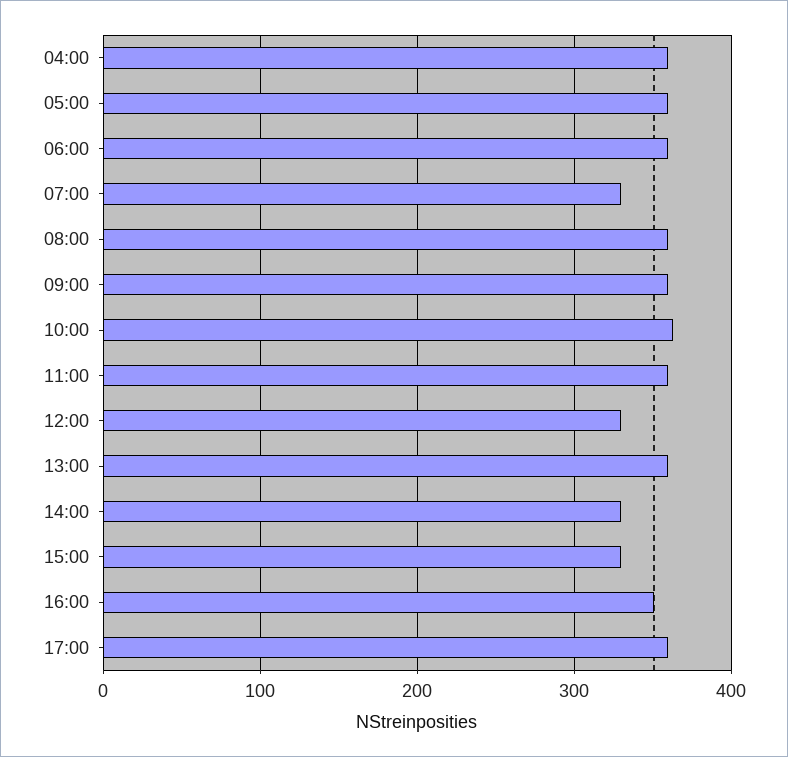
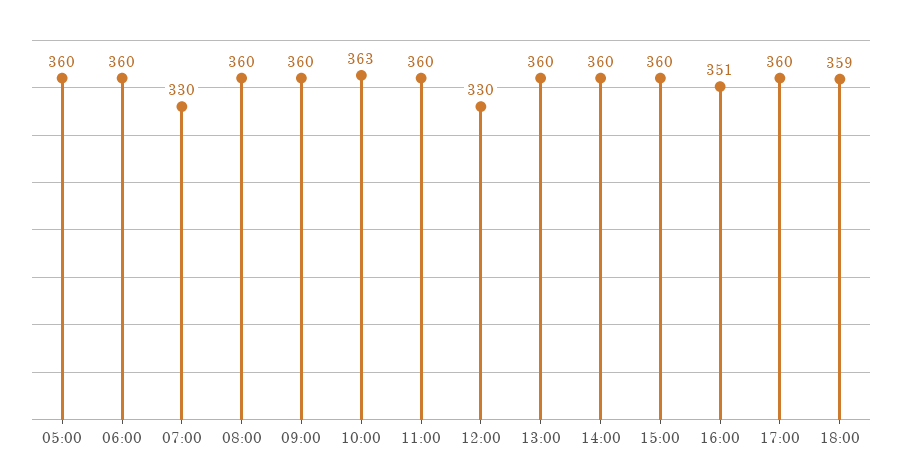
04:00: 360 -> none
14:00: 330 -> 360
15:00: 330 -> 360
18:00: none -> 359

